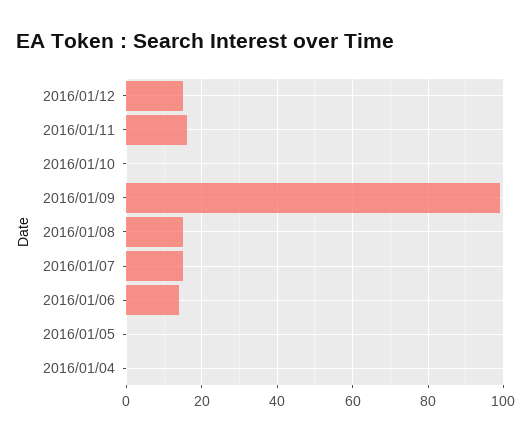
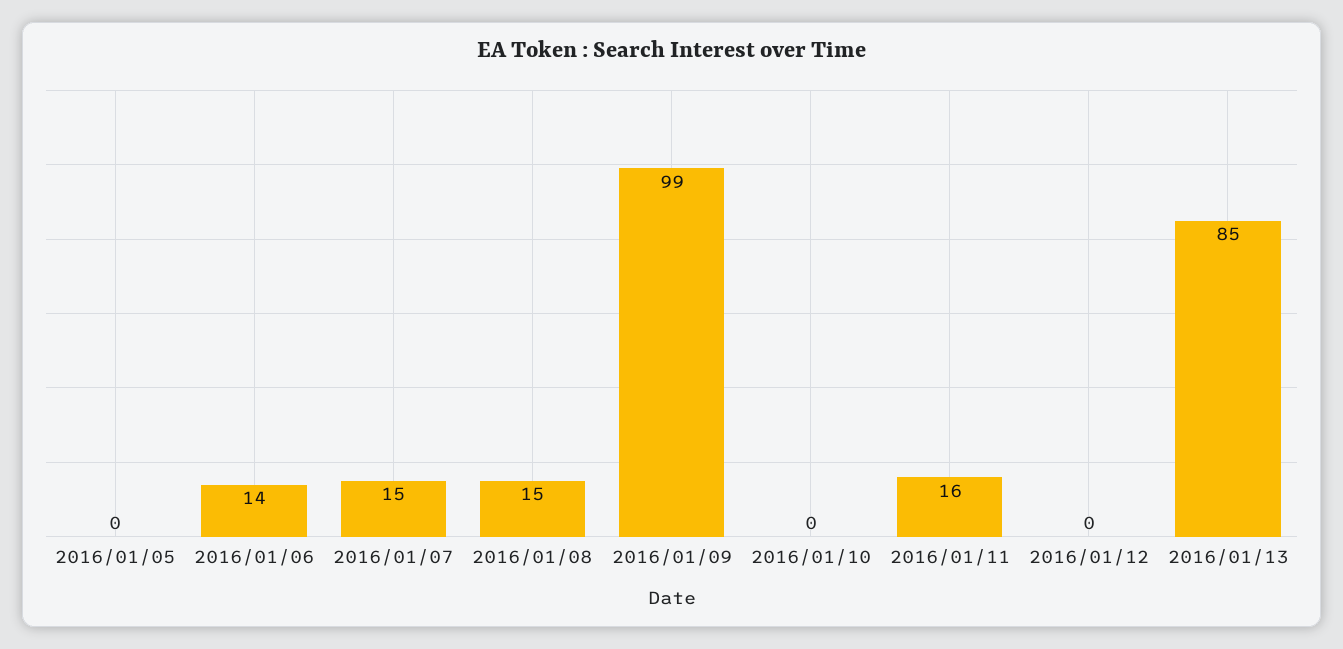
2016/01/12: 15 -> 0
2016/01/04: 0 -> none
2016/01/13: none -> 85

